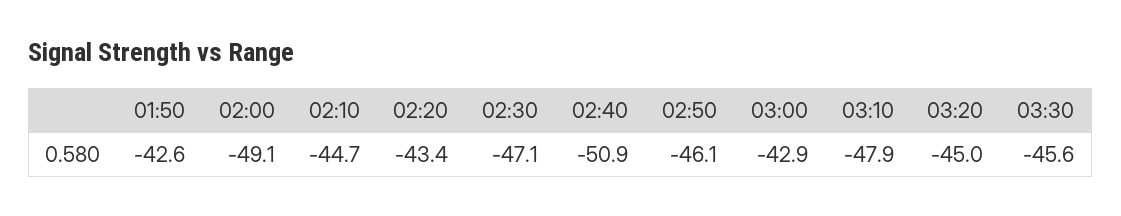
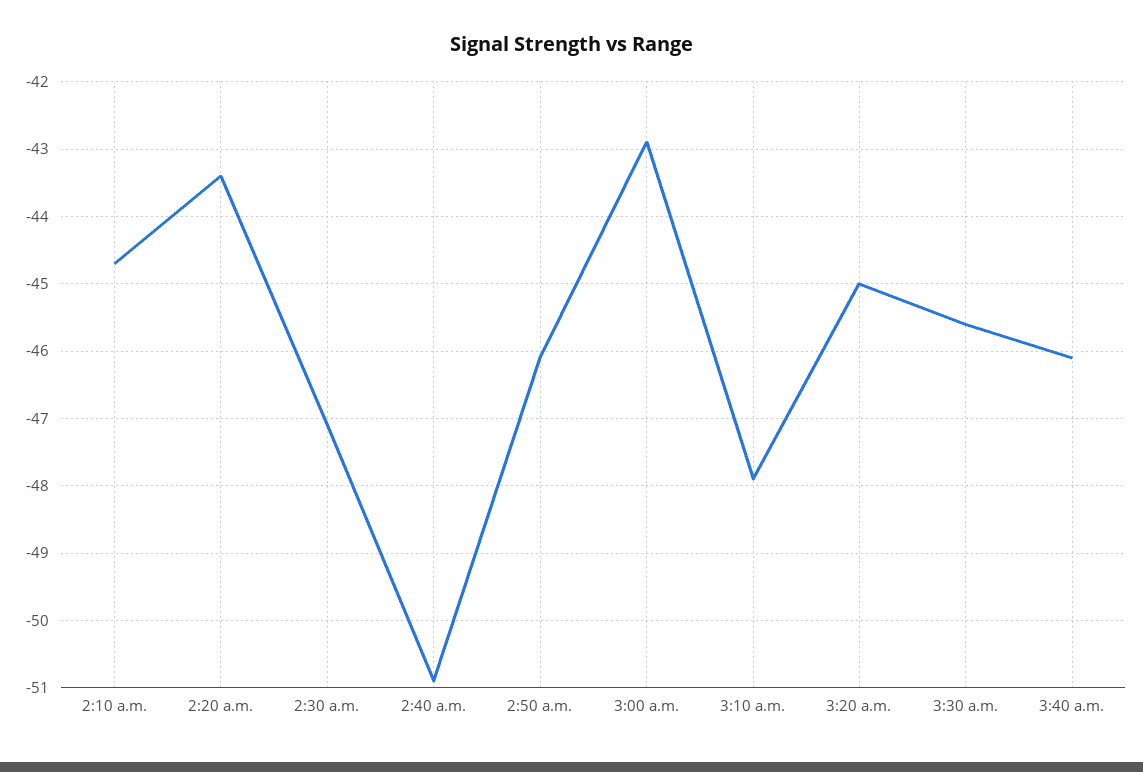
01:50: -42.6 -> none
02:00: -49.1 -> none
3:40 a.m.: none -> -46.1

